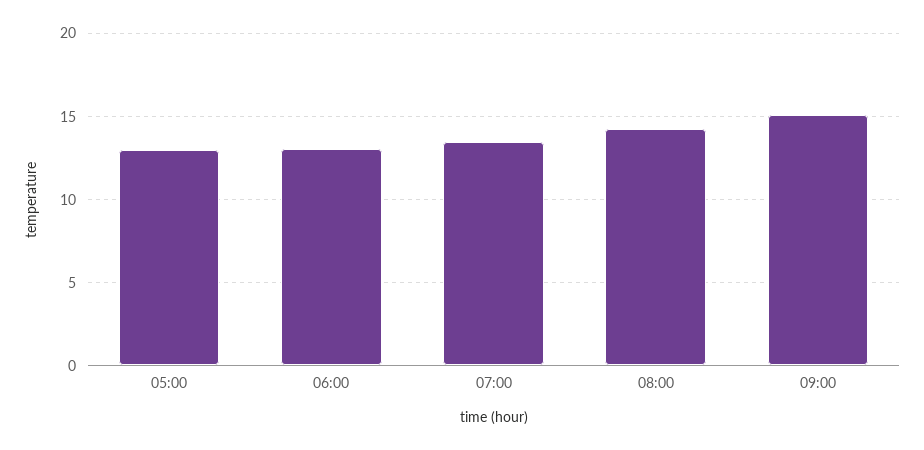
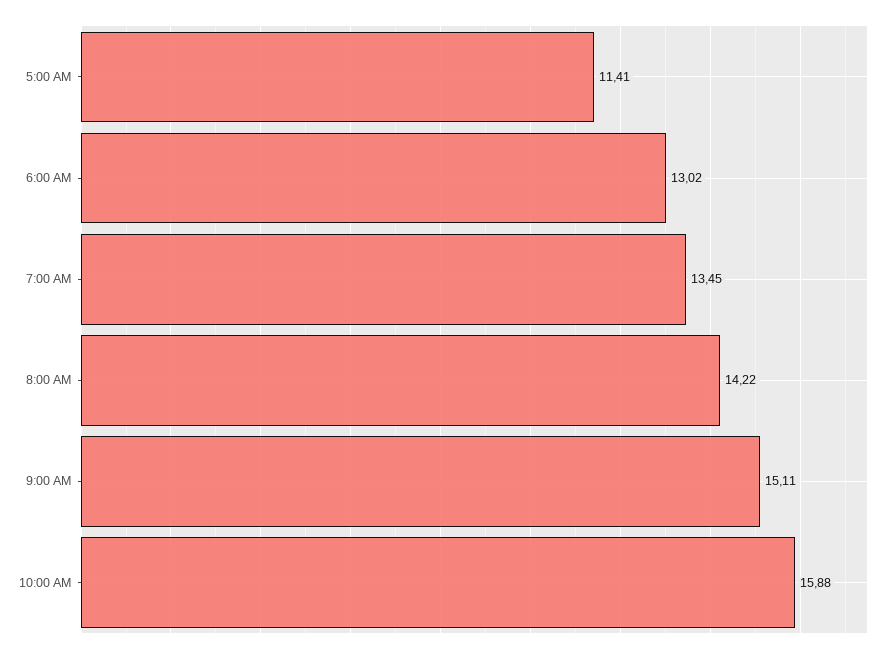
05:00: 13 -> 11.41
10:00 AM: none -> 15.88

